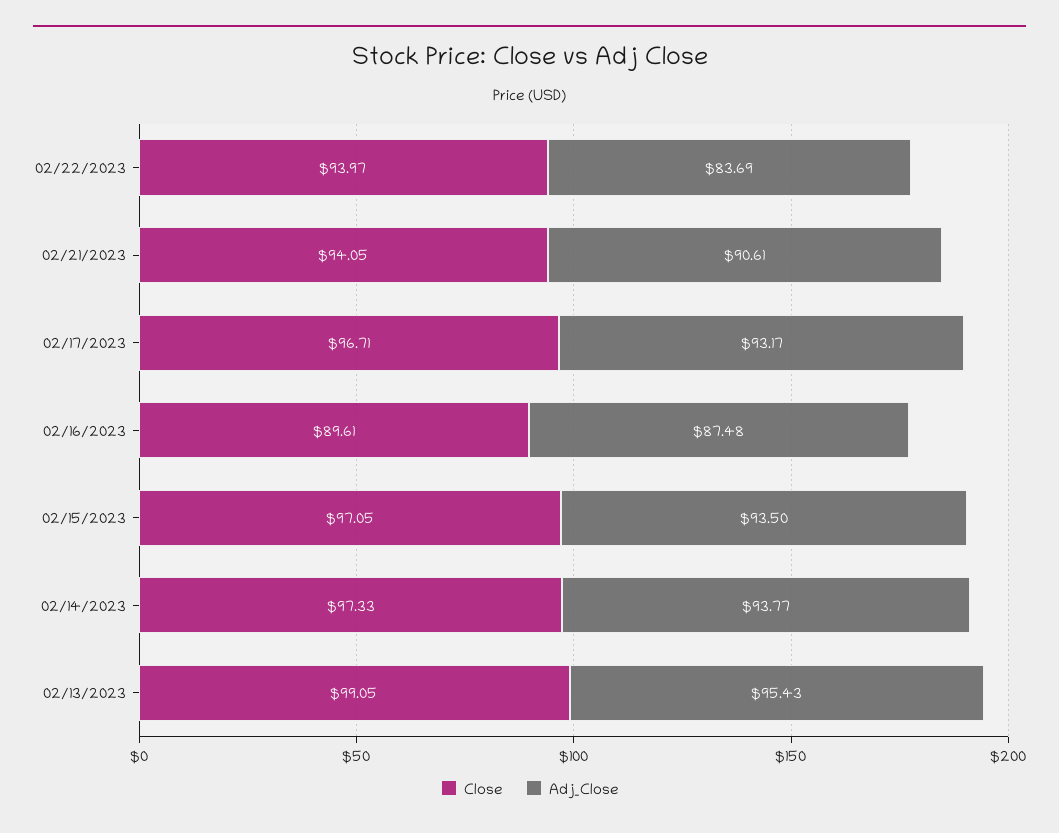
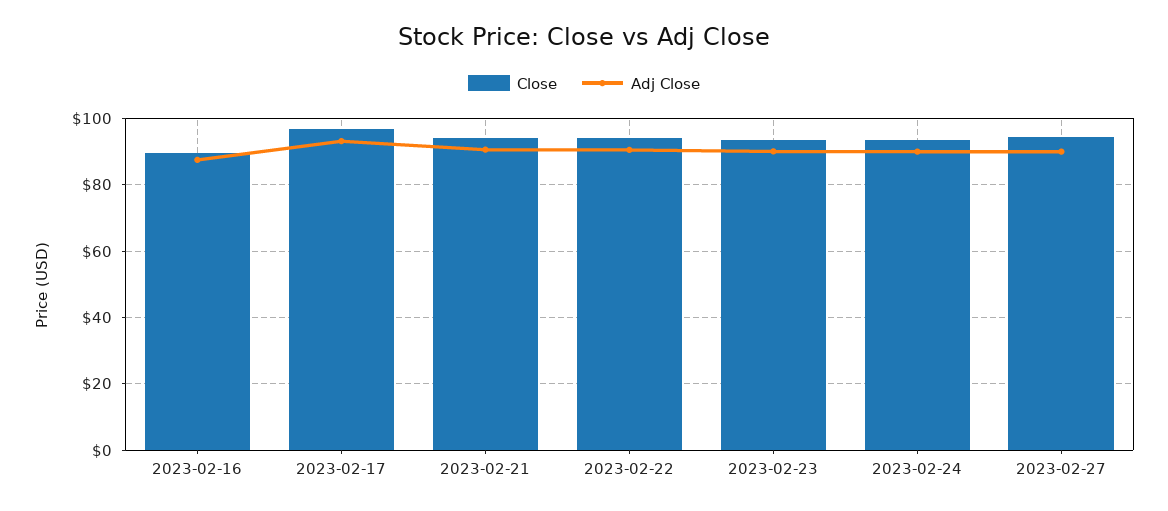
Adj_Close, 02/22/2023: 83.69 -> 90
Close, 02/15/2023: 97.05 -> none
Adj_Close, 02/15/2023: 93.5 -> none
Close, 02/14/2023: 97.33 -> none
Adj_Close, 02/14/2023: 93.77 -> none
Close, 02/13/2023: 99.05 -> none
Adj_Close, 02/13/2023: 95.43 -> none
Close, 2023-02-23: none -> 94
Adj_Close, 2023-02-23: none -> 90
Close, 2023-02-24: none -> 94
Adj_Close, 2023-02-24: none -> 90
Close, 2023-02-27: none -> 94
Adj_Close, 2023-02-27: none -> 90

